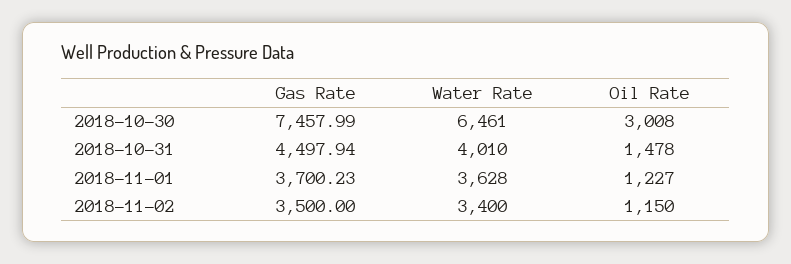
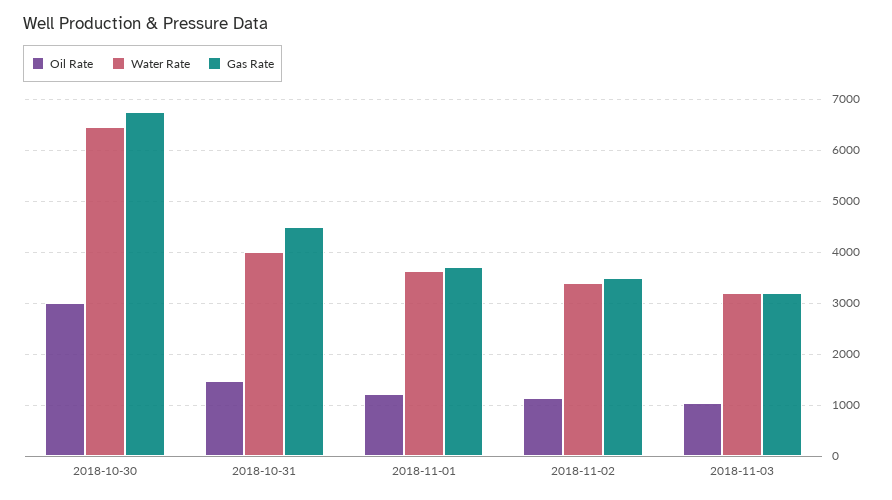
Gas Rate, 2018-10-30: 7457.99 -> 6800
Oil Rate, 2018-11-03: none -> 1000
Water Rate, 2018-11-03: none -> 3200
Gas Rate, 2018-11-03: none -> 3200

